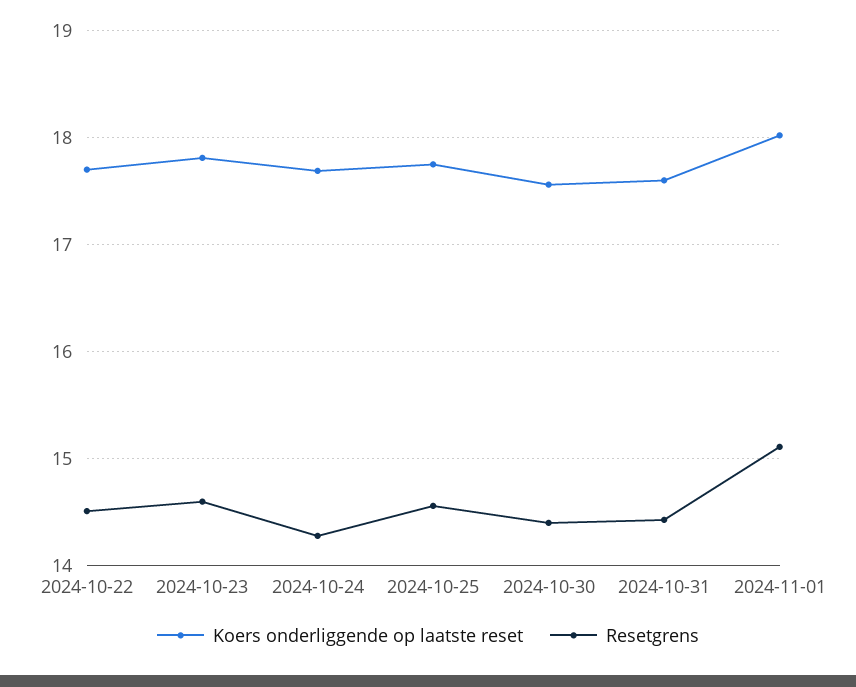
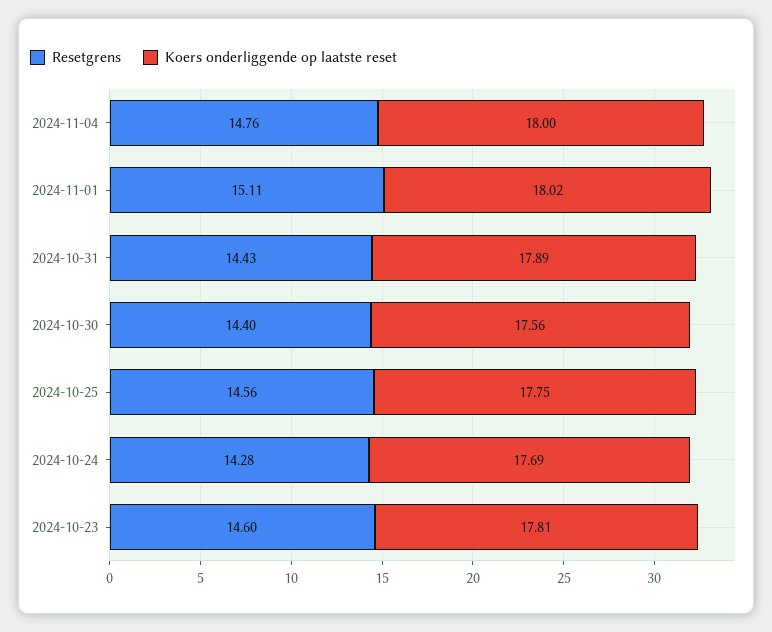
Koers onderliggende op laatste reset, 2024-10-22: 17.7 -> none
Resetgrens, 2024-10-22: 14.5 -> none
Koers onderliggende op laatste reset, 2024-10-31: 17.6 -> 17.89
Resetgrens, 2024-11-04: none -> 14.76
Koers onderliggende op laatste reset, 2024-11-04: none -> 18

